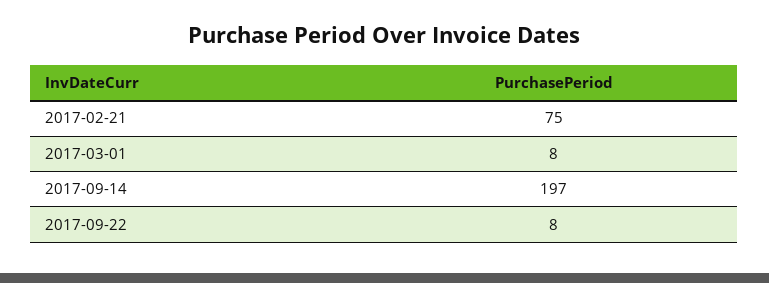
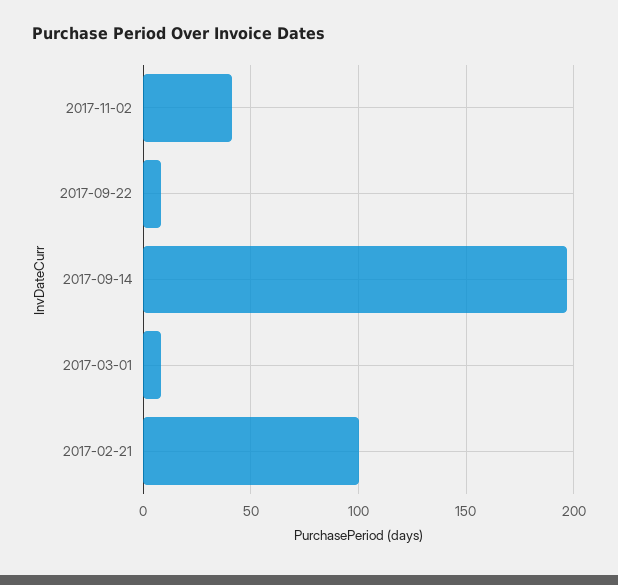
2017-02-21: 75 -> 100
2017-11-02: none -> 40

